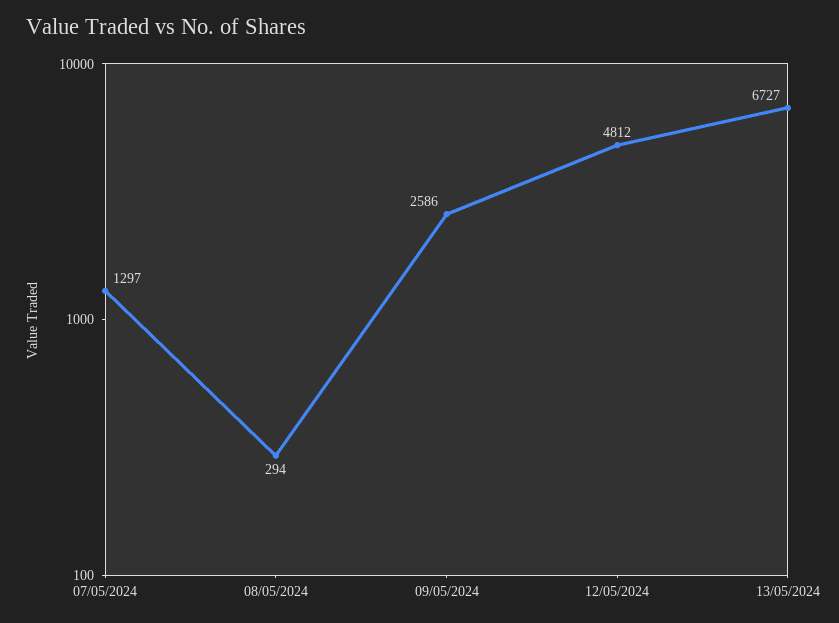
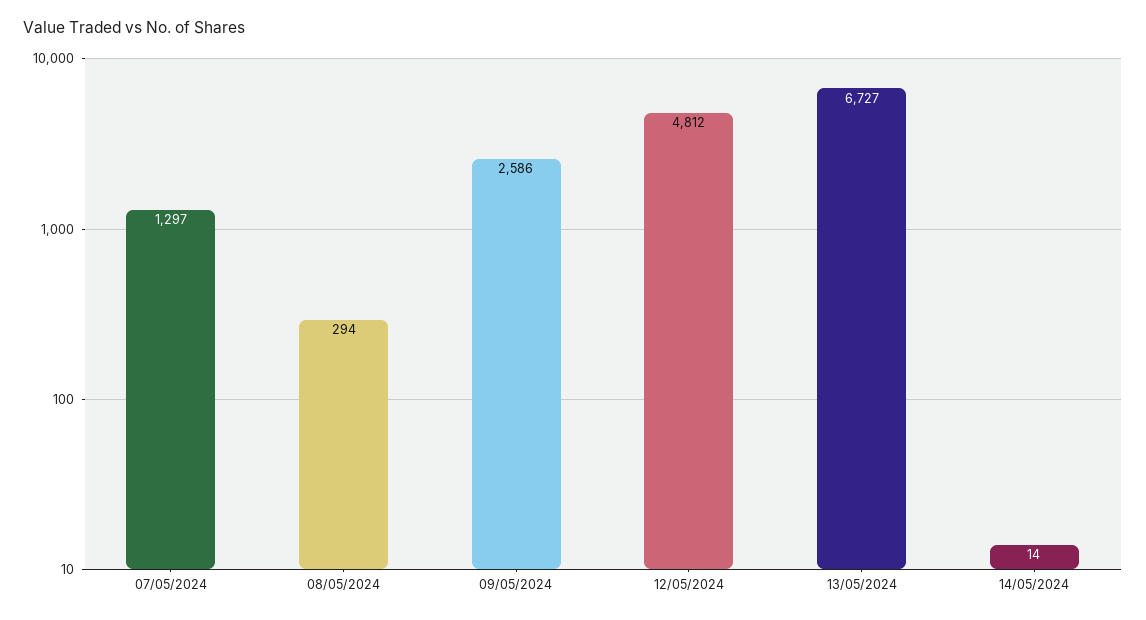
14/05/2024: none -> 14

